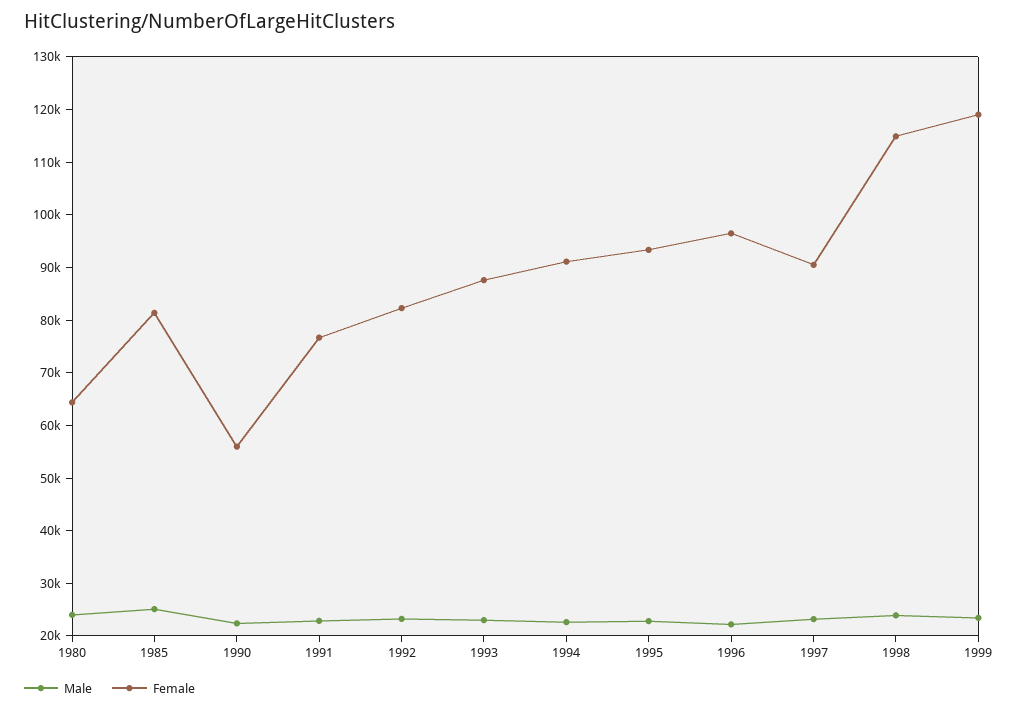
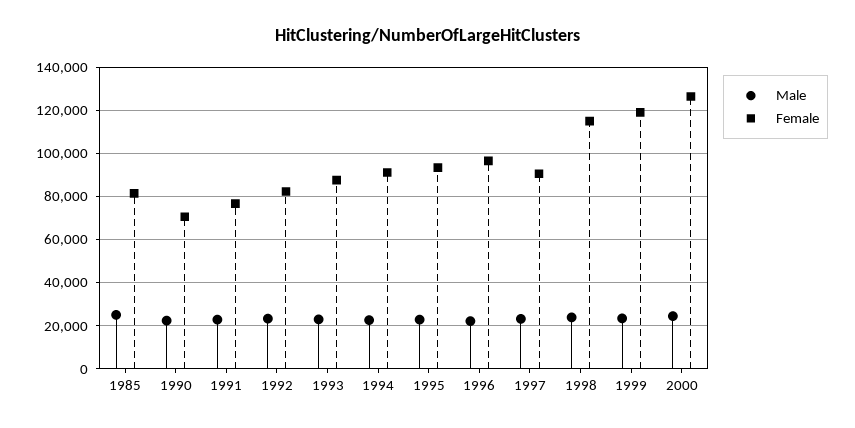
Male, 1980: 24000 -> none
Female, 1980: 64000 -> none
Female, 1990: 56000 -> 70000
Male, 2000: none -> 25000
Female, 2000: none -> 125000

